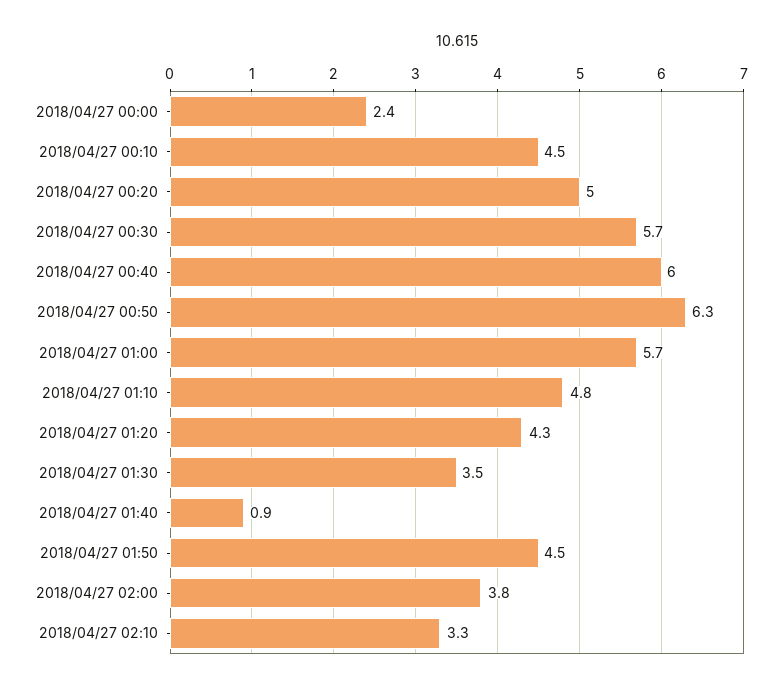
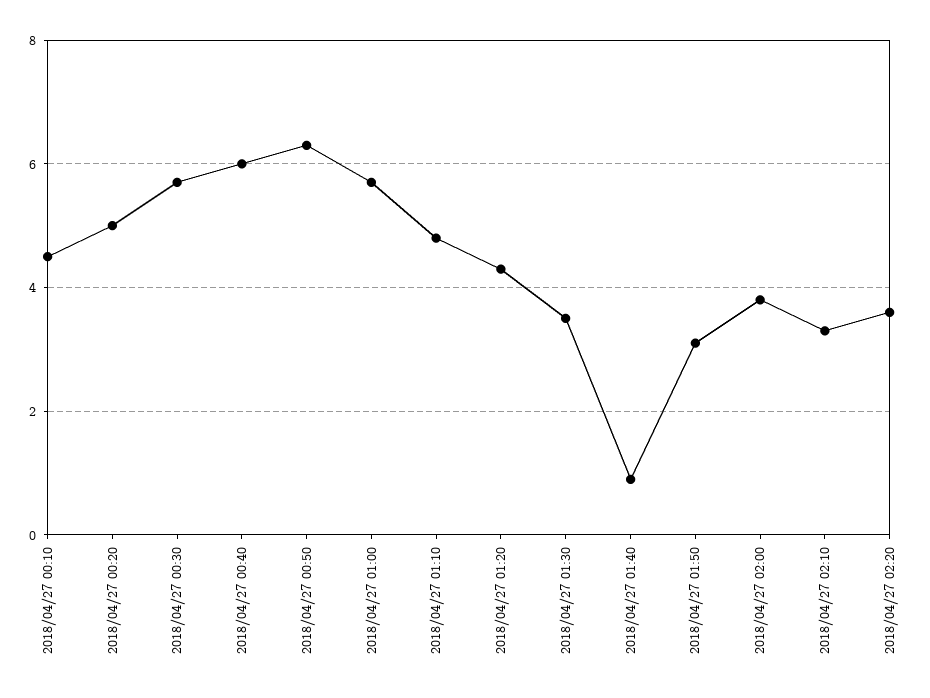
2018/04/27 00:00: 2.4 -> none
2018/04/27 01:50: 4.5 -> 3
2018/04/27 02:20: none -> 3.5

